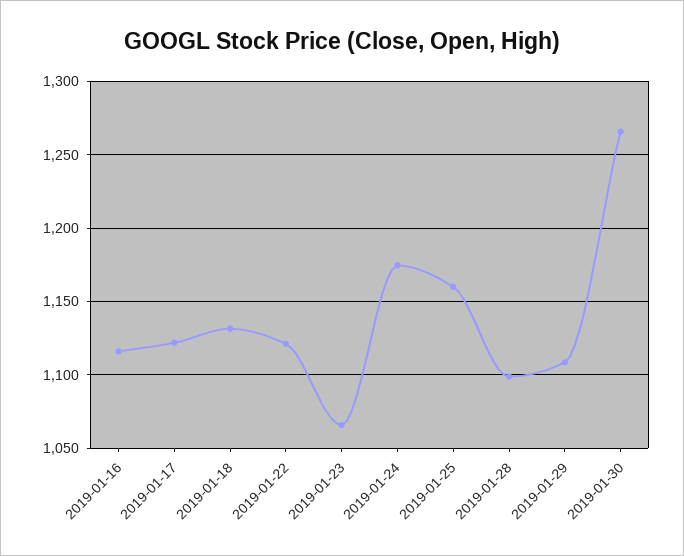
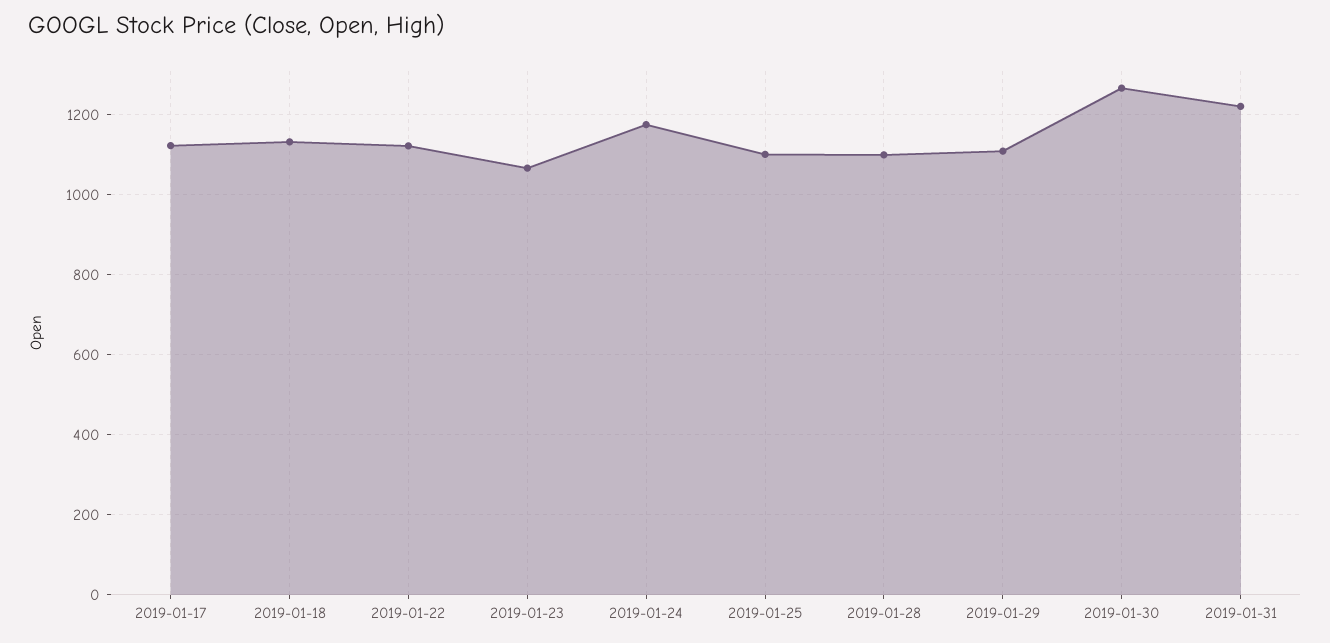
2019-01-16: 1115 -> none
2019-01-25: 1160 -> 1100
2019-01-31: none -> 1220

